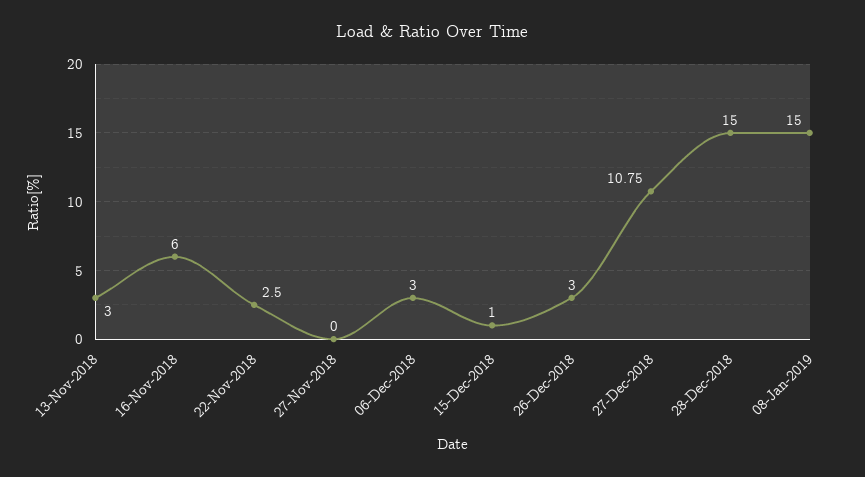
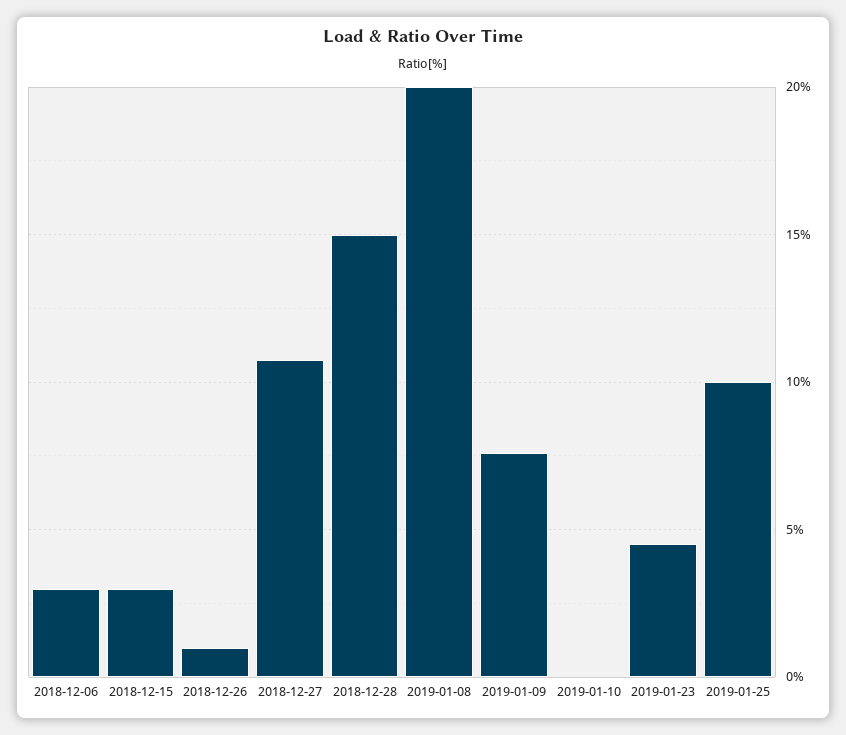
13-Nov-2018: 3 -> none
16-Nov-2018: 6 -> none
22-Nov-2018: 2.5 -> none
27-Nov-2018: 0 -> none
15-Dec-2018: 1 -> 3
26-Dec-2018: 3 -> 1
08-Jan-2019: 15 -> 20
2019-01-09: none -> 7.5
2019-01-10: none -> 0
2019-01-23: none -> 4.5
2019-01-25: none -> 10

